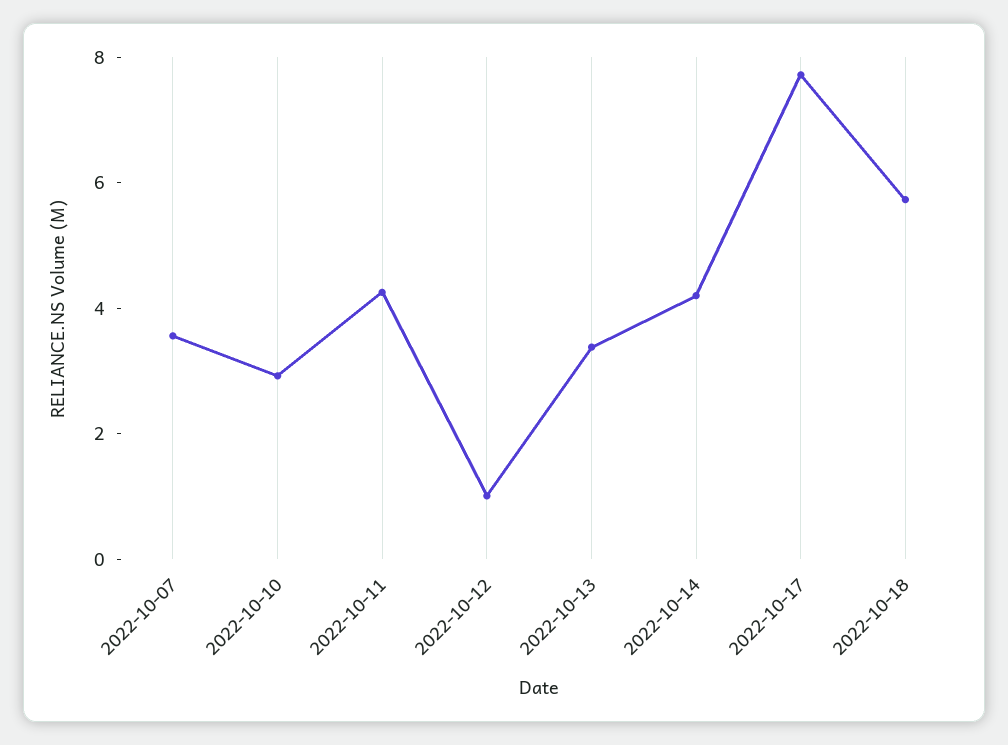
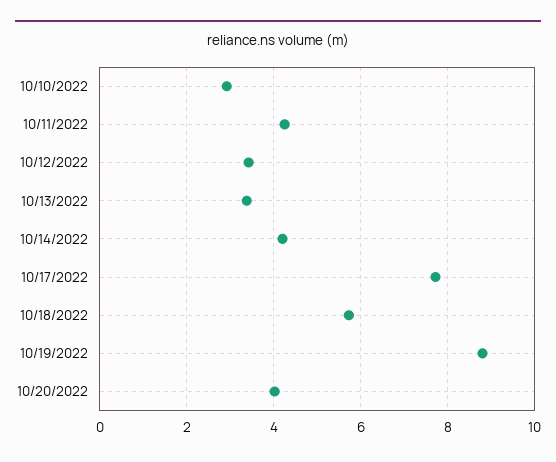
2022-10-07: 3.5 -> none
2022-10-12: 1 -> 3.4
10/19/2022: none -> 8.8
10/20/2022: none -> 4

